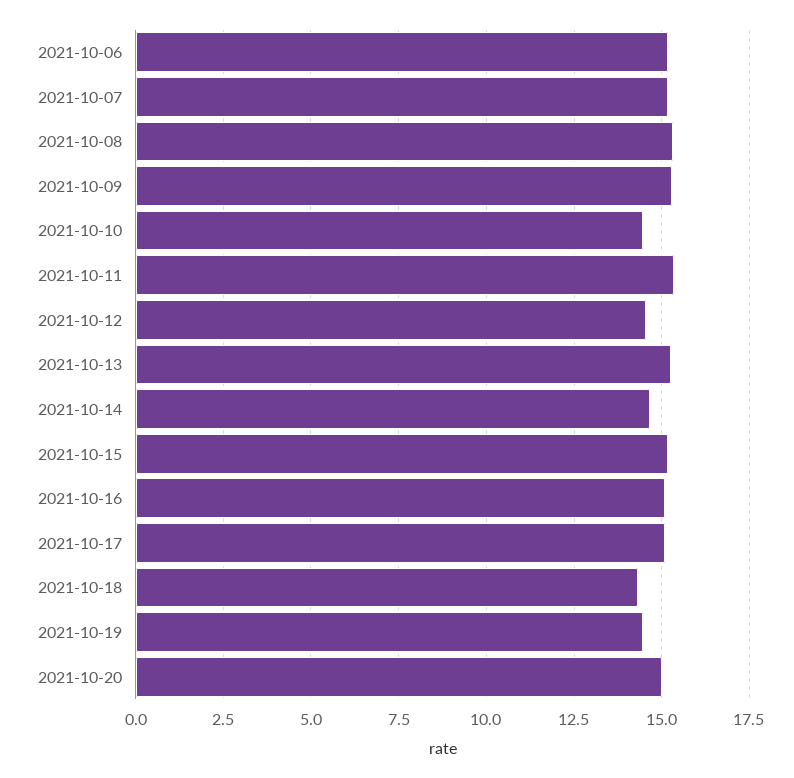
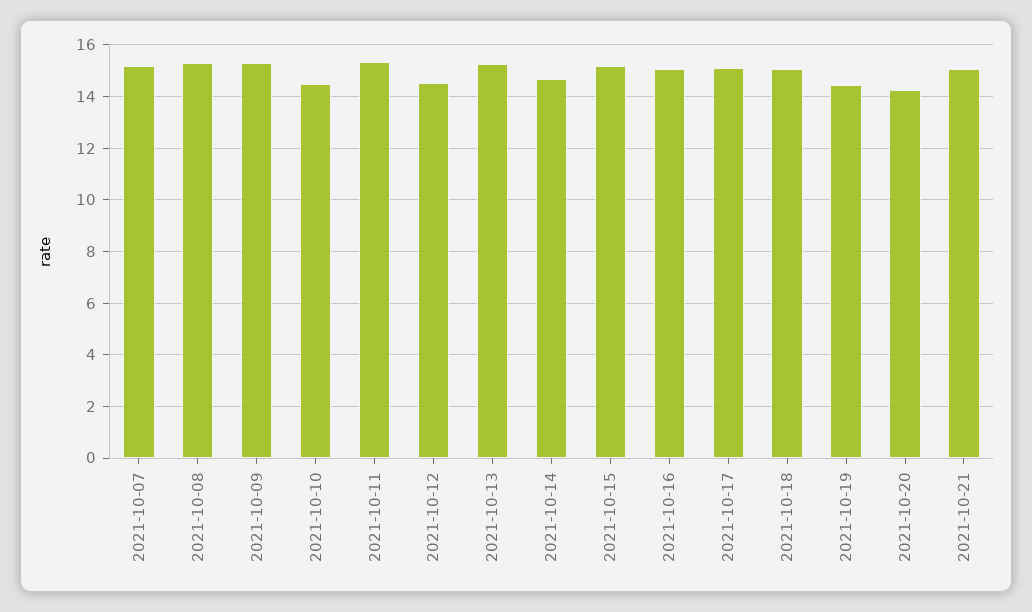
2021-10-06: 15.25 -> none
2021-10-18: 14.25 -> 15
2021-10-20: 15 -> 14.25
2021-10-21: none -> 15

